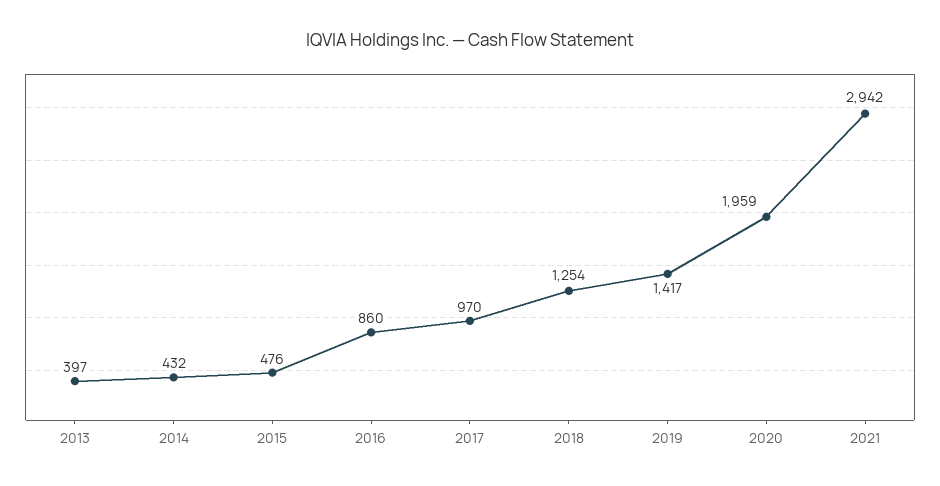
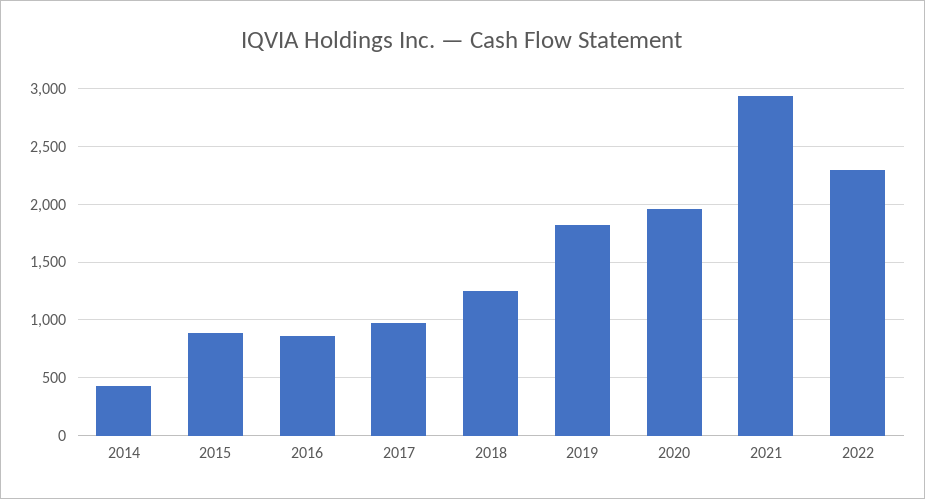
2013: 397 -> none
2015: 476 -> 900
2019: 1417 -> 1800
2022: none -> 2300

